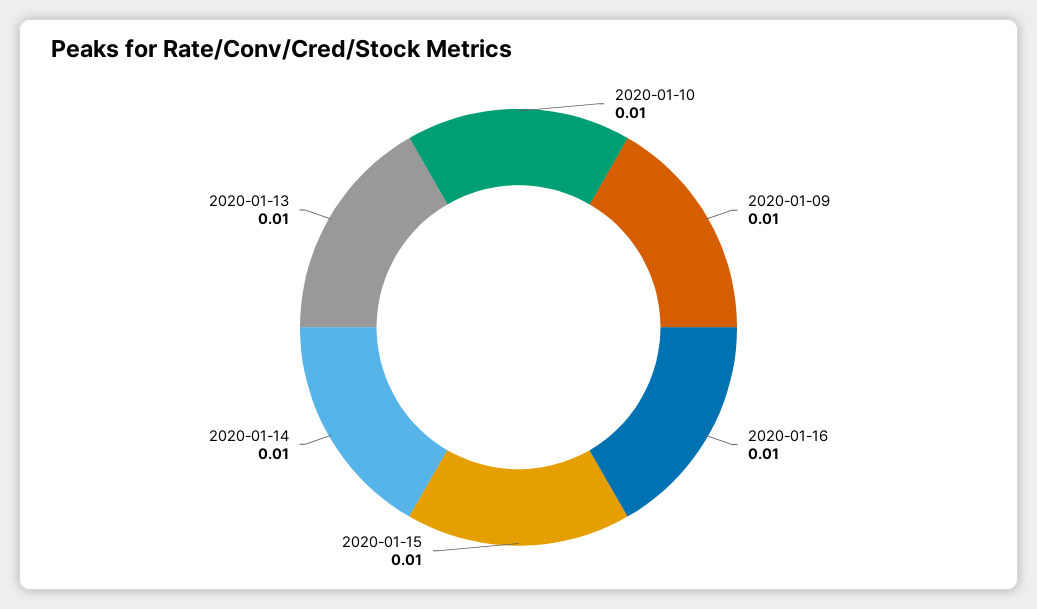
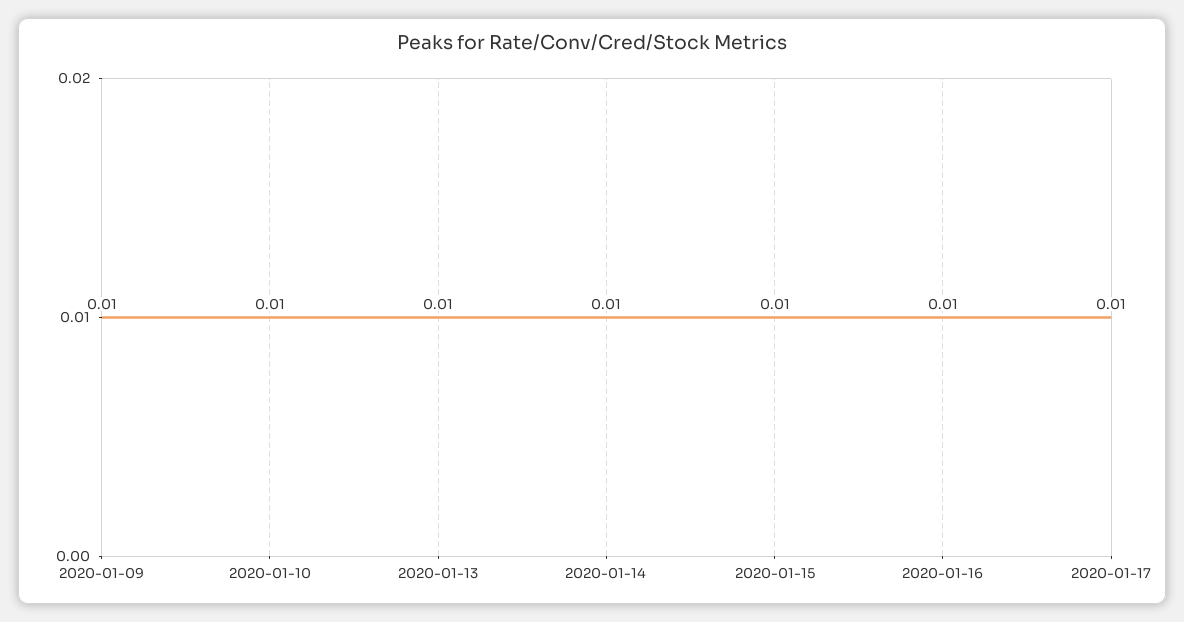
2020-01-17: none -> 0.01

